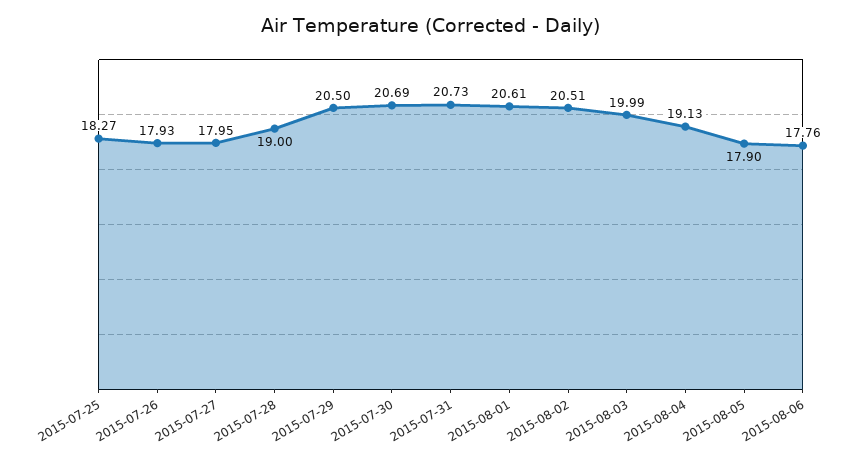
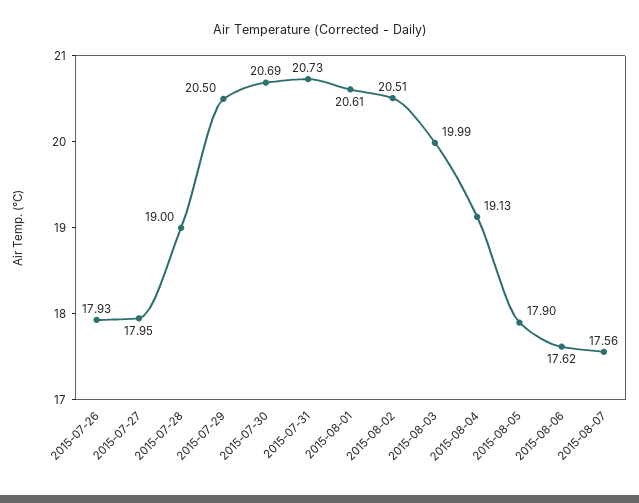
2015-07-25: 18.27 -> none
2015-08-06: 17.76 -> 17.62
2015-08-07: none -> 17.56

